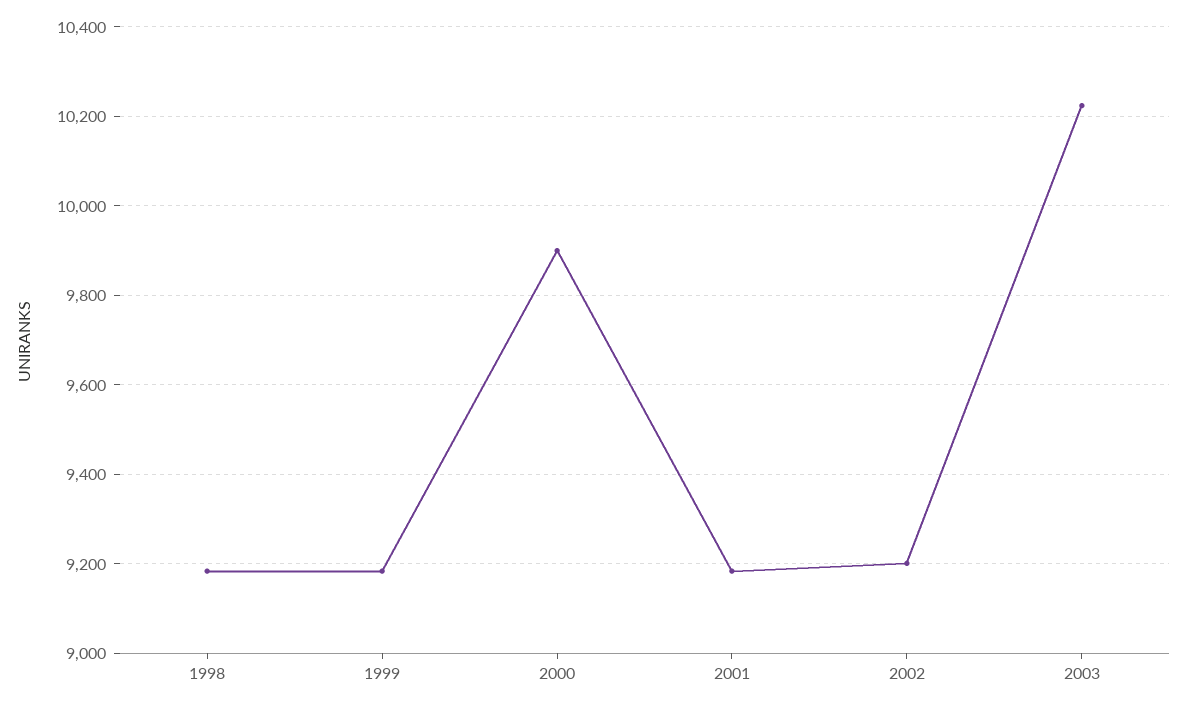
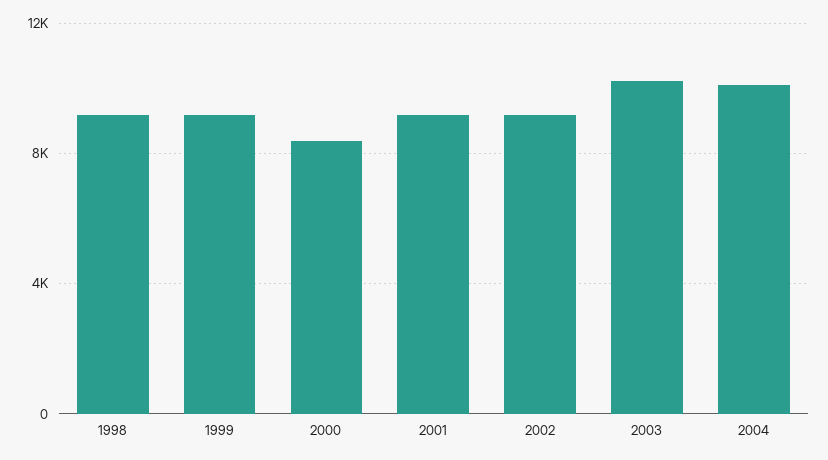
2000: 9900 -> 8500
2004: none -> 10000

